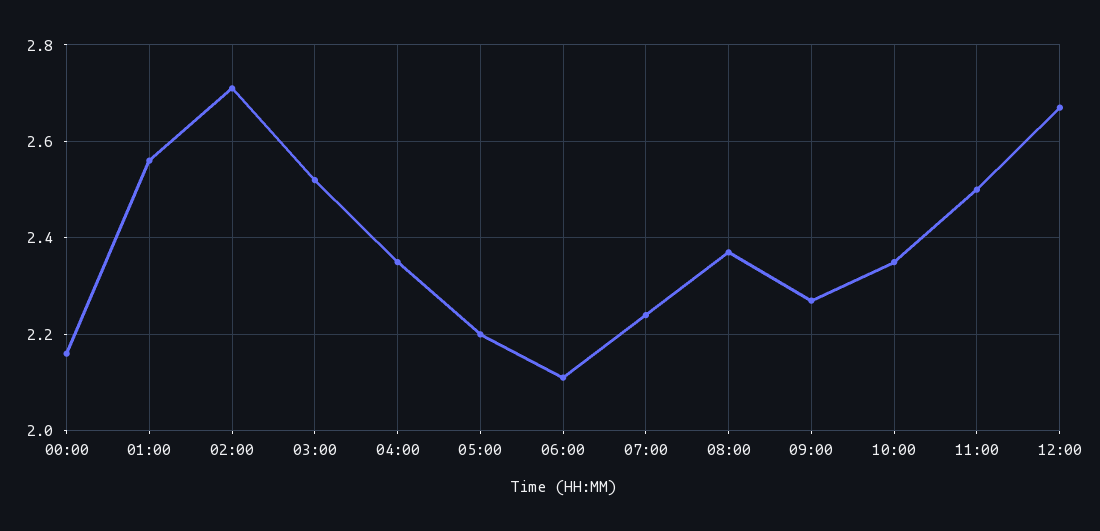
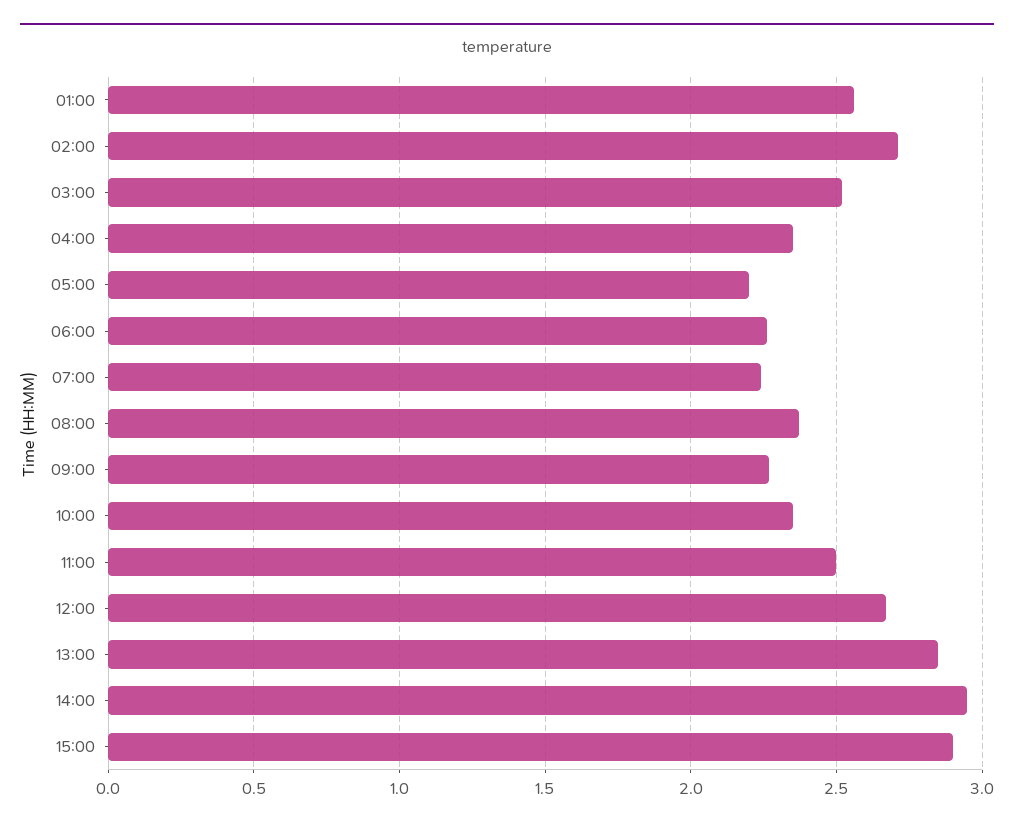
00:00: 2.15 -> none
06:00: 2.1 -> 2.25
13:00: none -> 2.85
14:00: none -> 2.95
15:00: none -> 2.9

